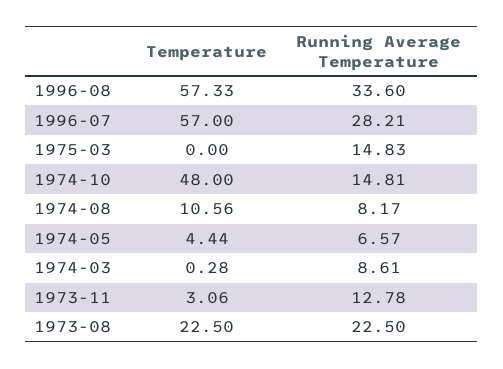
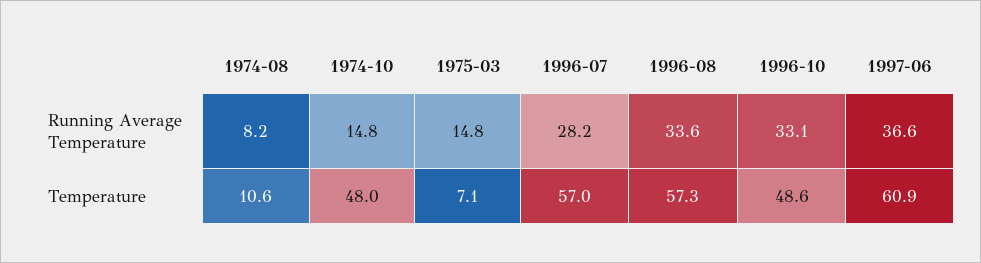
Temperature, 1975-03: 0 -> 7.1
Temperature, 1974-05: 4.44 -> none
Running Average Temperature, 1974-05: 6.57 -> none
Temperature, 1974-03: 0.28 -> none
Running Average Temperature, 1974-03: 8.61 -> none
Temperature, 1973-11: 3.06 -> none
Running Average Temperature, 1973-11: 12.78 -> none
Temperature, 1973-08: 22.5 -> none
Running Average Temperature, 1973-08: 22.5 -> none
Running Average Temperature, 1996-10: none -> 33.1
Running Average Temperature, 1997-06: none -> 36.6
Temperature, 1996-10: none -> 48.6
Temperature, 1997-06: none -> 60.9

